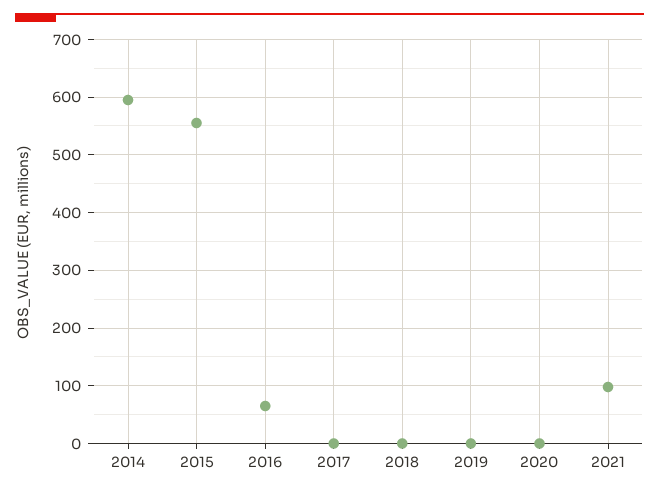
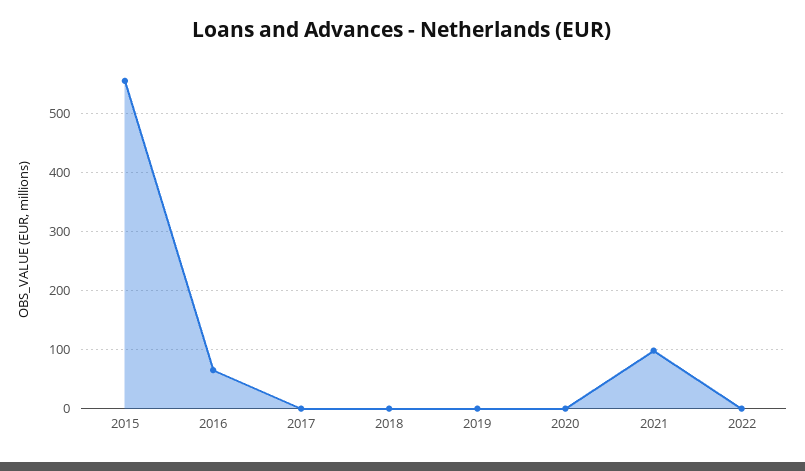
2014: 600 -> none
2022: none -> 0

